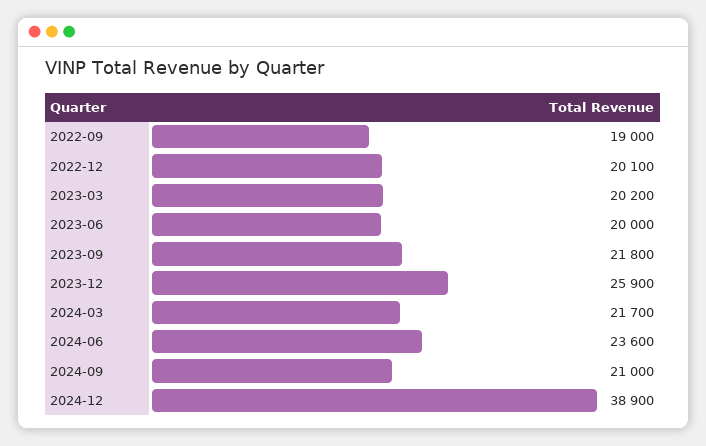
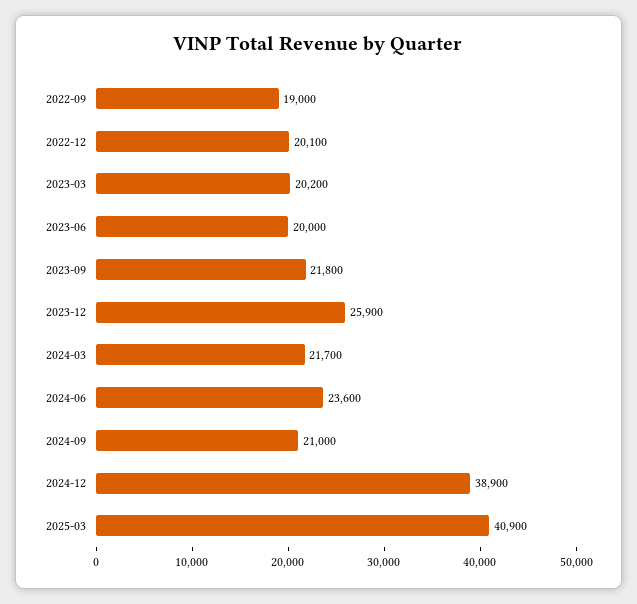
2025-03: none -> 40900

